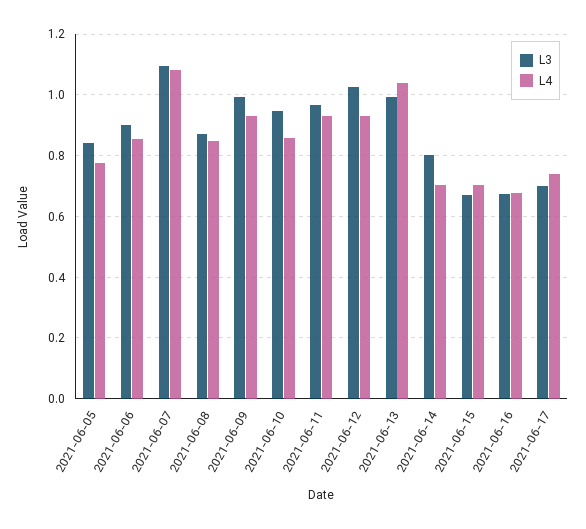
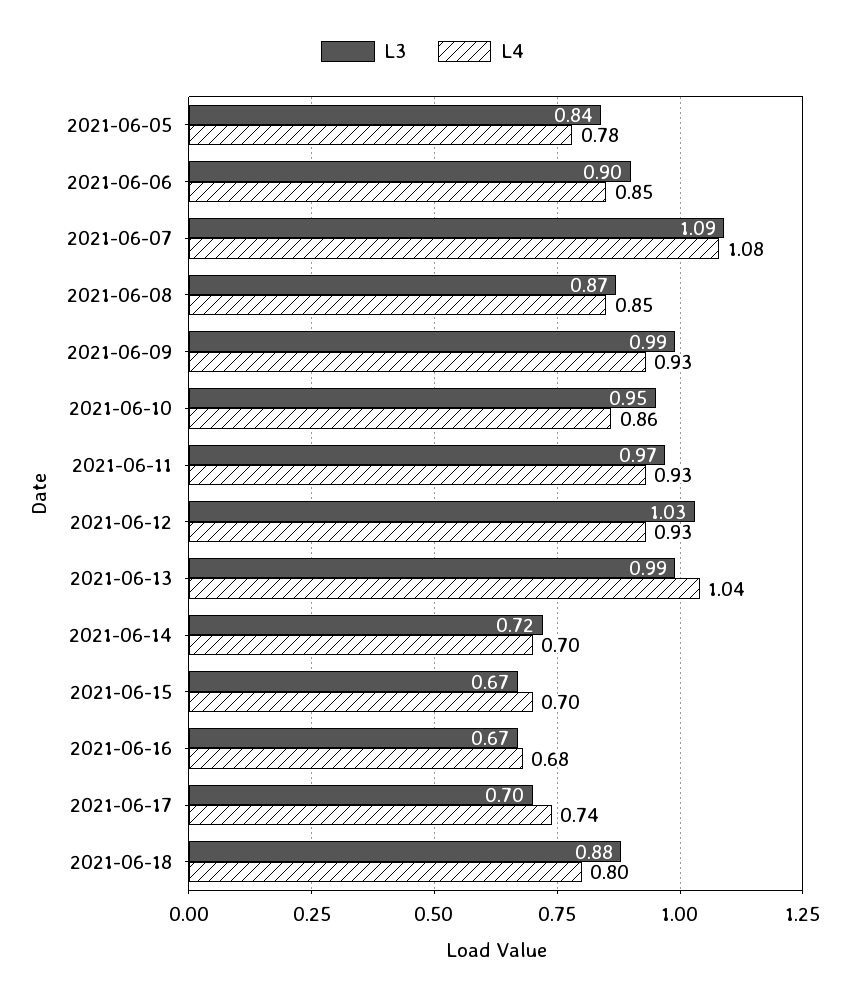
L3, 2021-06-14: 0.8 -> 0.72
L3, 2021-06-18: none -> 0.88
L4, 2021-06-18: none -> 0.8

